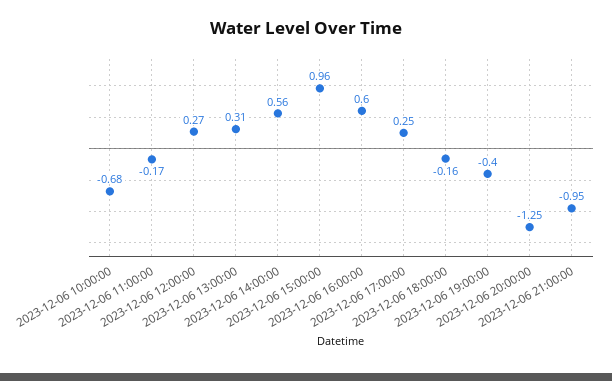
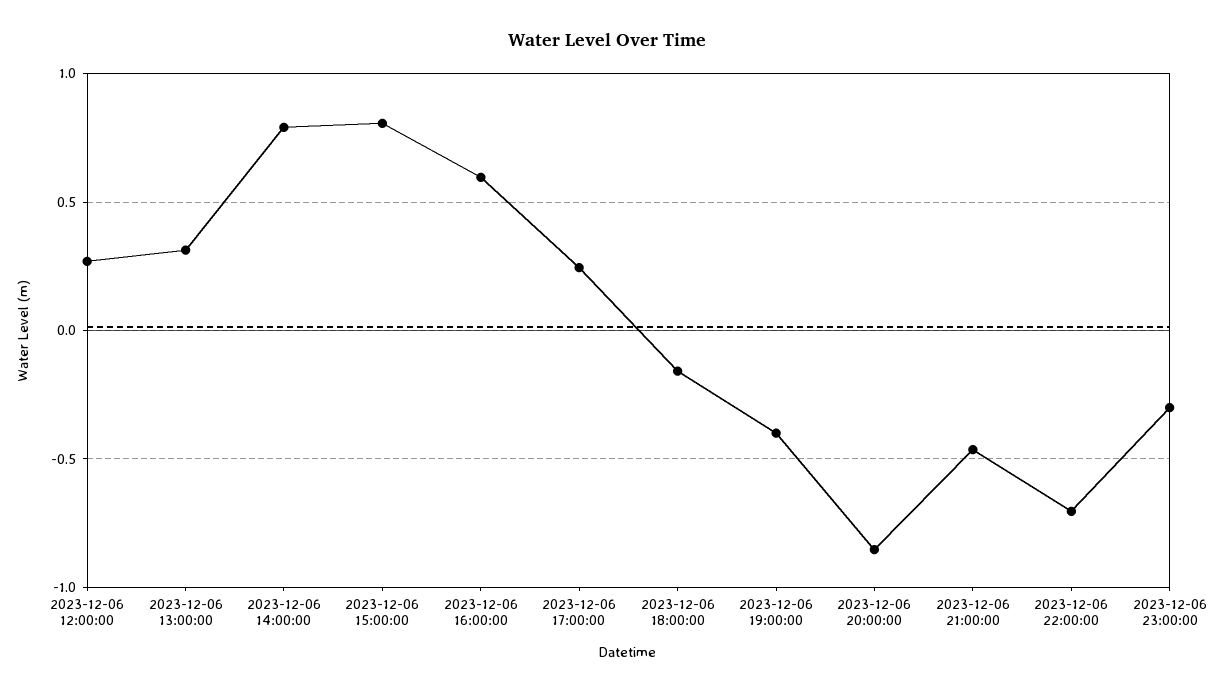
2023-12-06 10:00:00: -0.68 -> none
2023-12-06 11:00:00: -0.17 -> none
2023-12-06 14:00:00: 0.56 -> 0.8
2023-12-06 15:00:00: 0.96 -> 0.8
2023-12-06 20:00:00: -1.25 -> -0.85
2023-12-06 21:00:00: -0.95 -> -0.45
2023-12-06 22:00:00: none -> -0.7
2023-12-06 23:00:00: none -> -0.3

